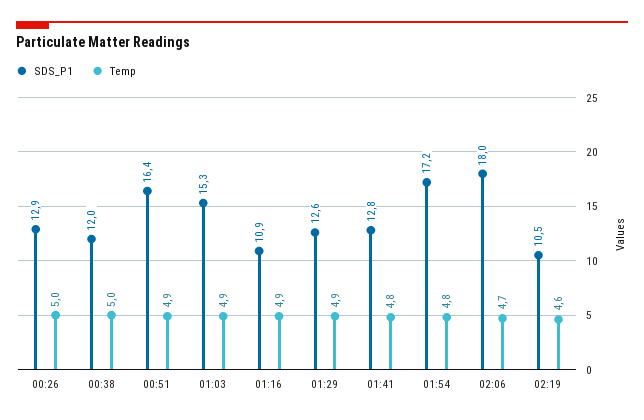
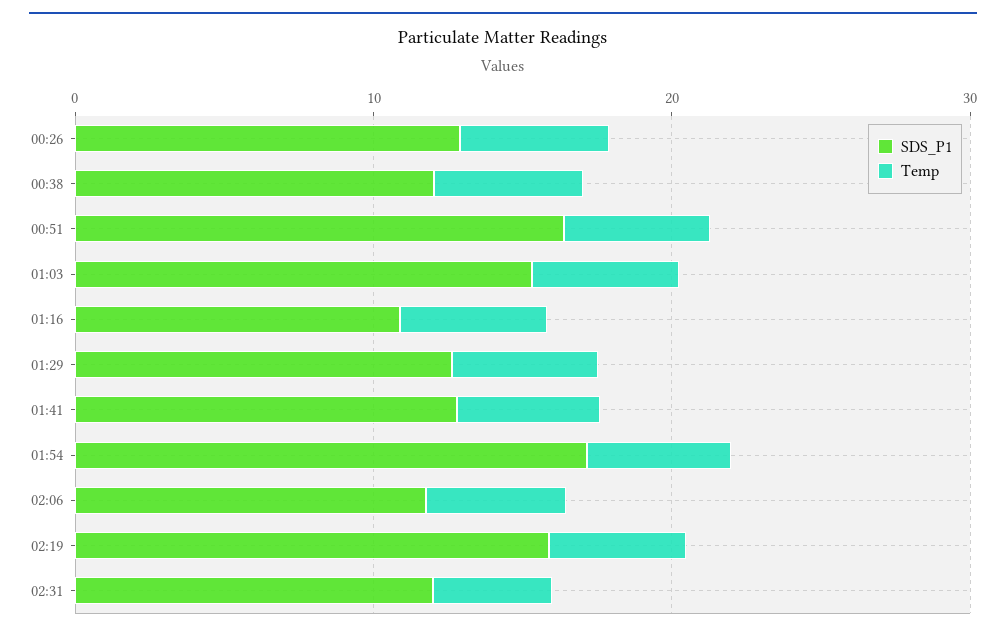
SDS_P1, 02:06: 18 -> 12
SDS_P1, 02:19: 10.5 -> 16
SDS_P1, 02:31: none -> 12
Temp, 02:31: none -> 4

